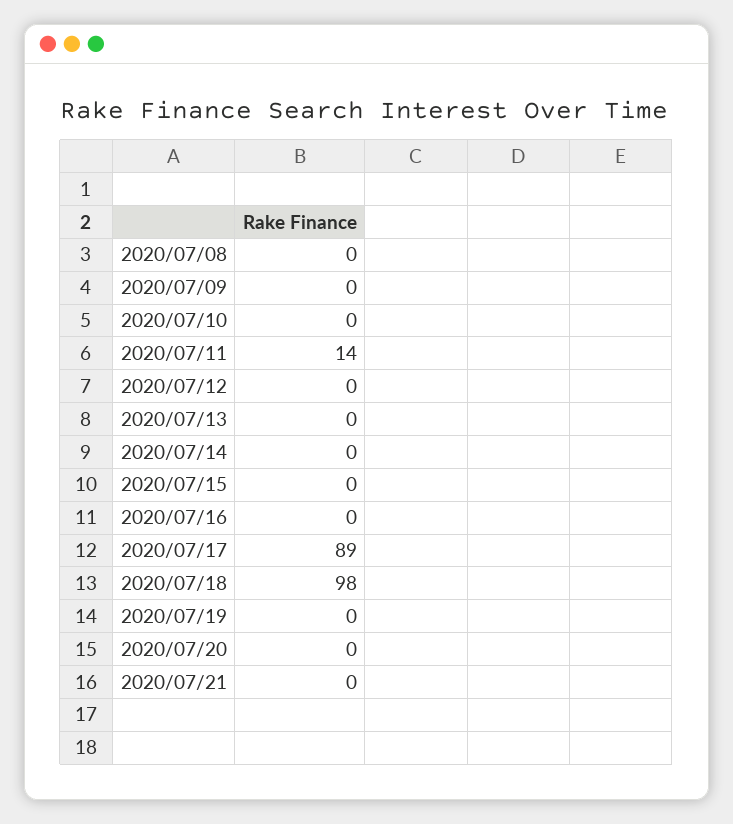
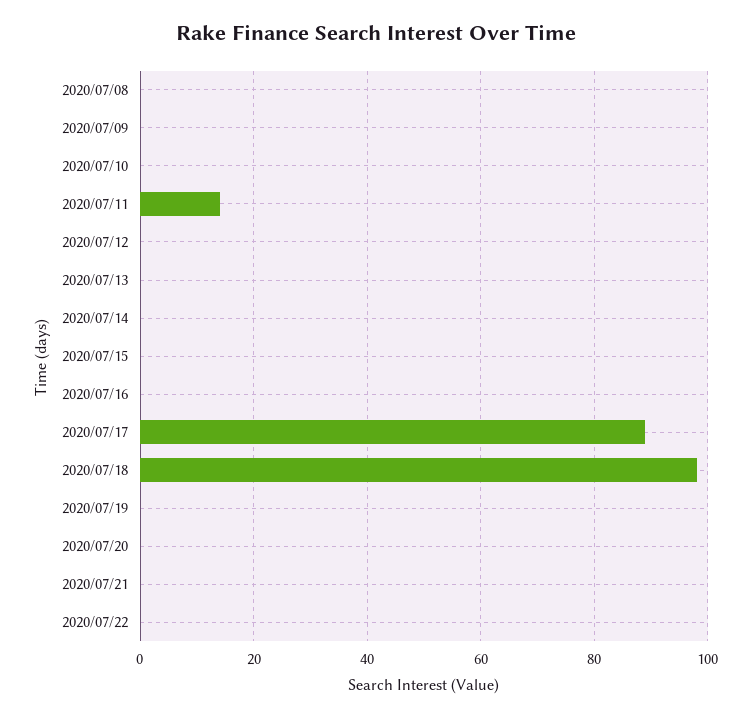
2020/07/22: none -> 0

